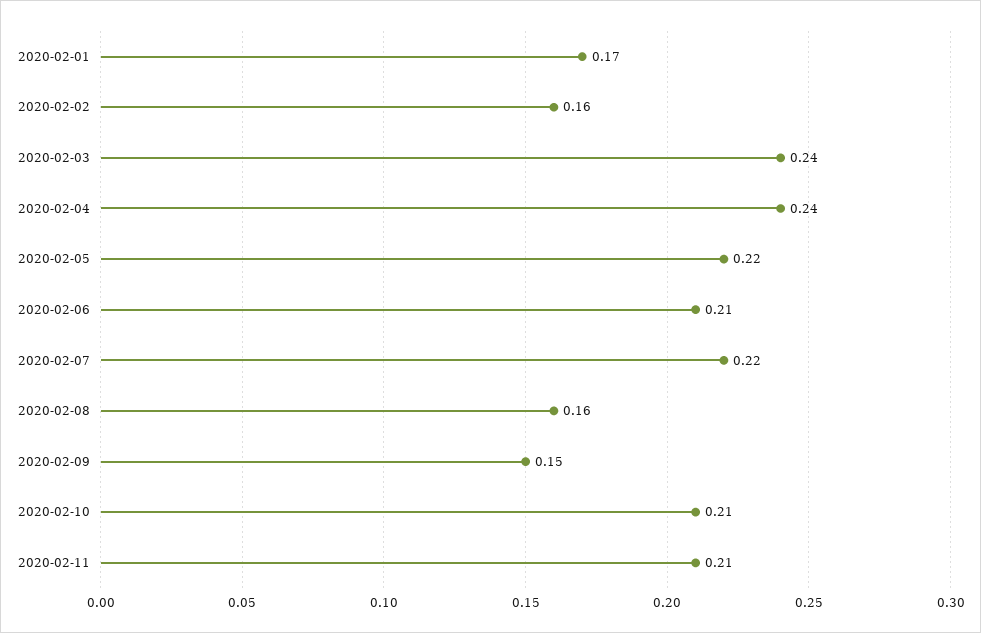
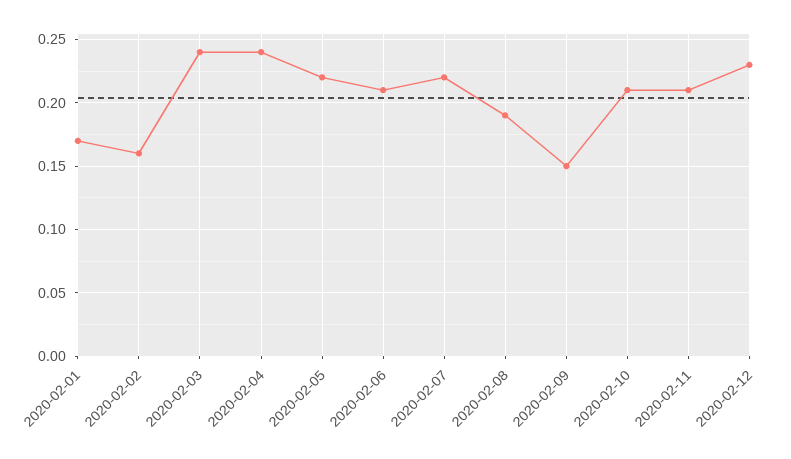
2020-02-08: 0.16 -> 0.19
2020-02-12: none -> 0.23

